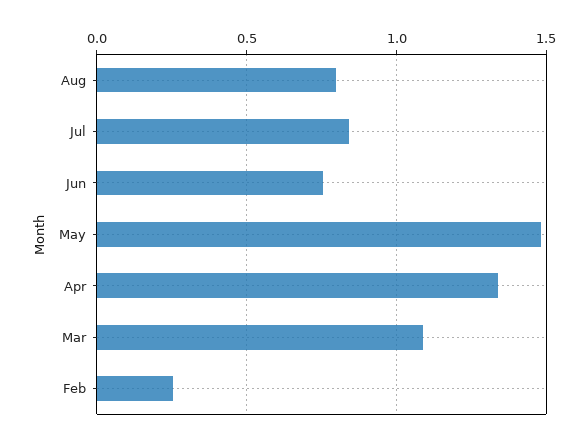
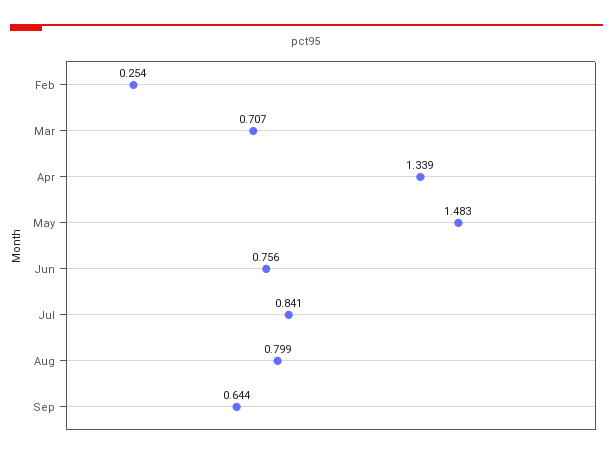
Mar: 1.1 -> 0.707
Sep: none -> 0.644

